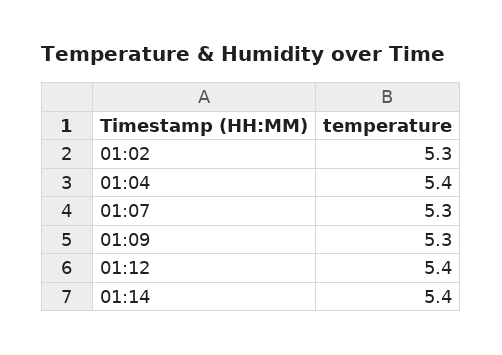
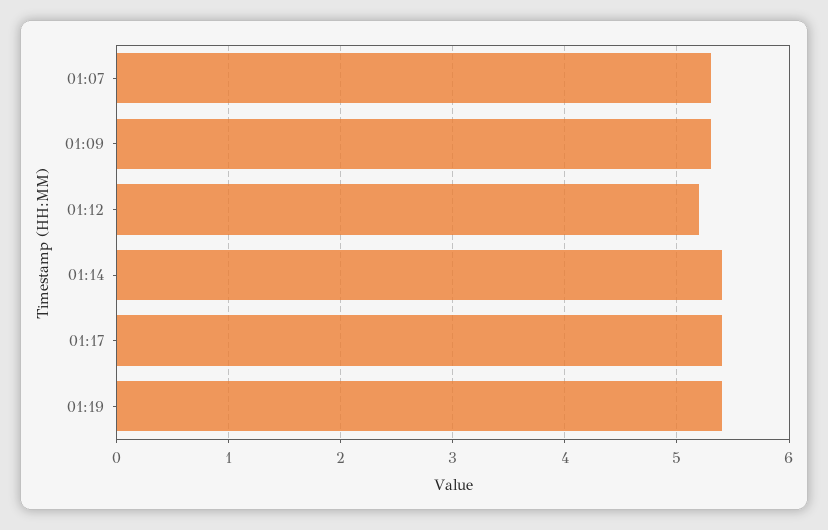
01:02: 5.3 -> none
01:04: 5.4 -> none
01:12: 5.4 -> 5.2
01:17: none -> 5.4
01:19: none -> 5.4

